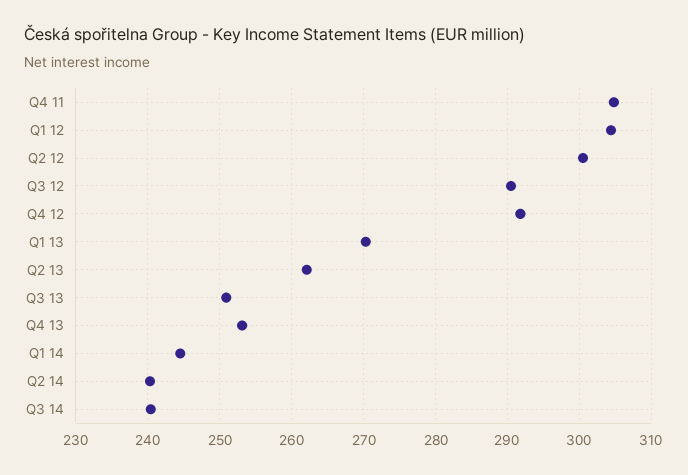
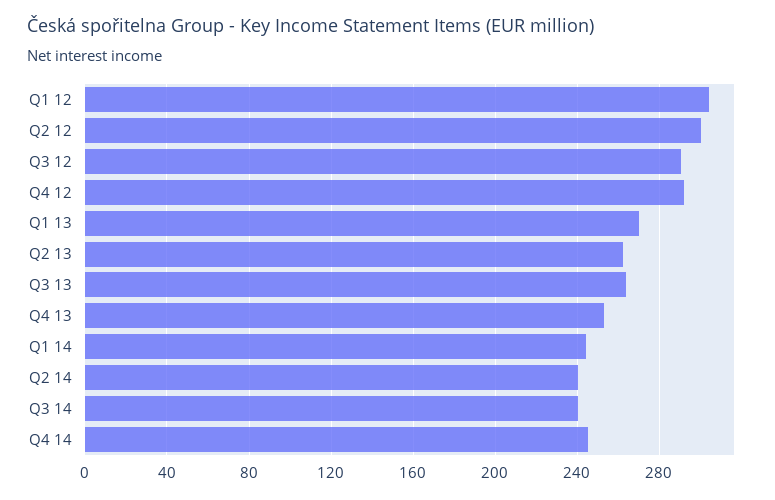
Q4 11: 305 -> none
Q3 13: 251 -> 265
Q4 14: none -> 245

